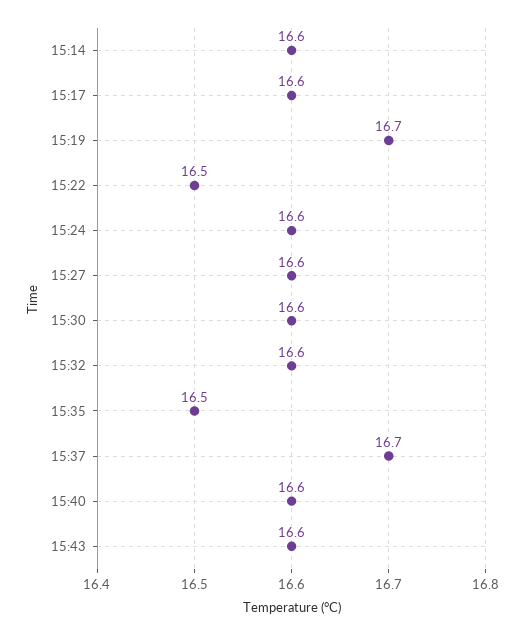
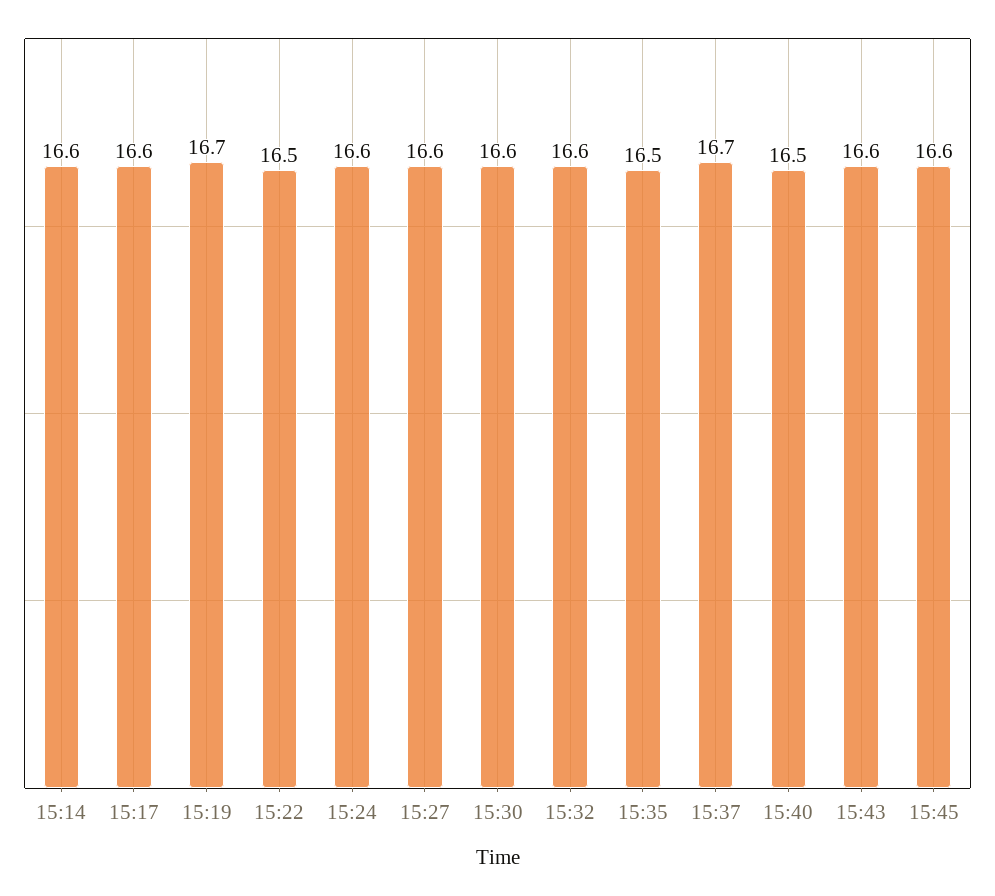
15:40: 16.6 -> 16.5
15:45: none -> 16.6

